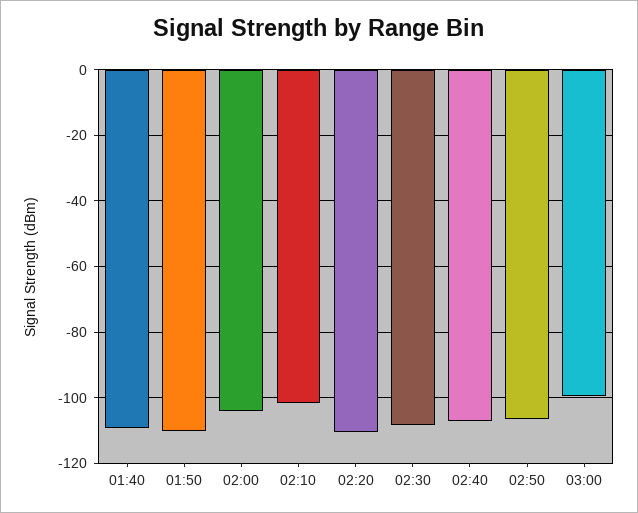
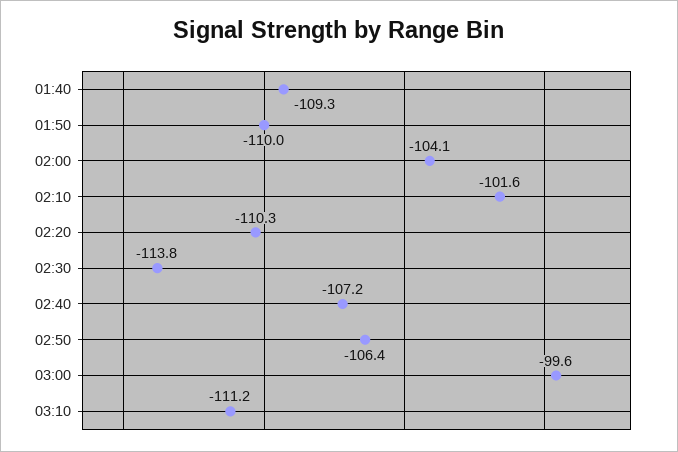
02:30: -108 -> -113.8
03:10: none -> -111.2

